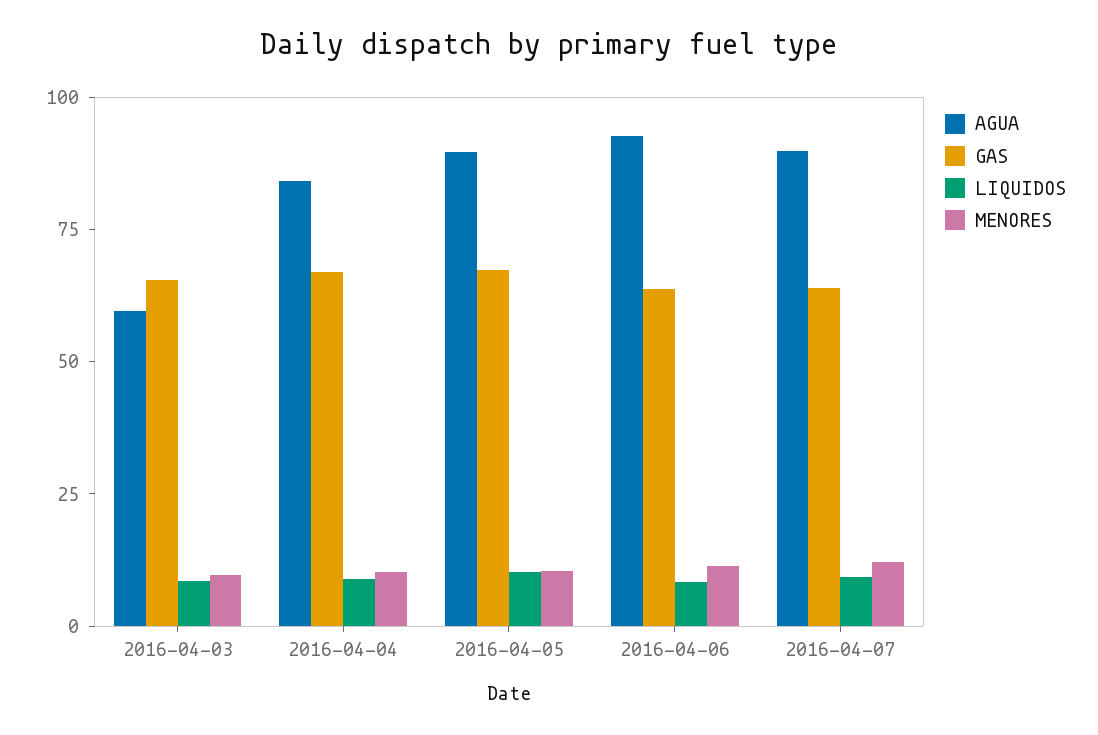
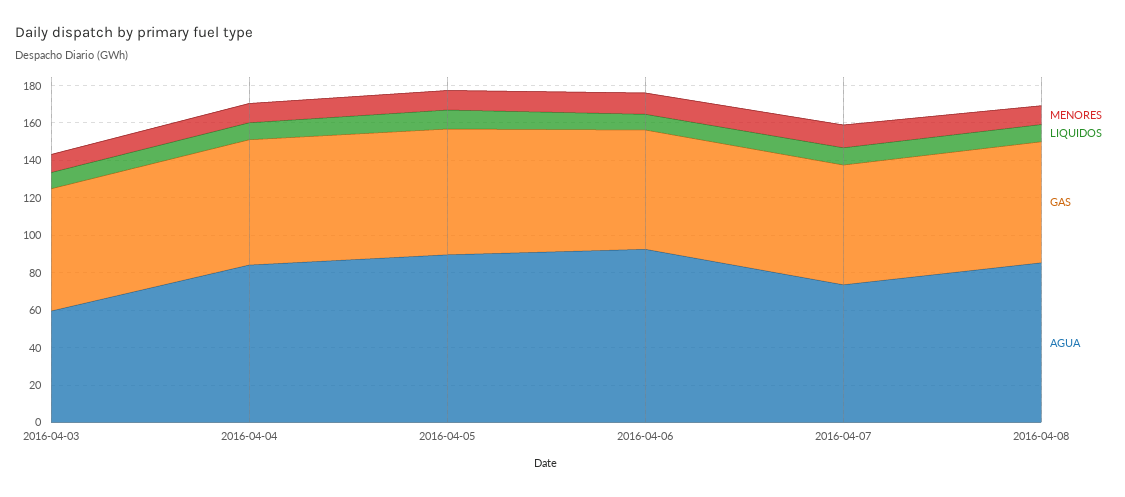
AGUA, 2016-04-07: 90 -> 75
MENORES, 2016-04-08: none -> 10
LIQUIDOS, 2016-04-08: none -> 10
GAS, 2016-04-08: none -> 65
AGUA, 2016-04-08: none -> 85

